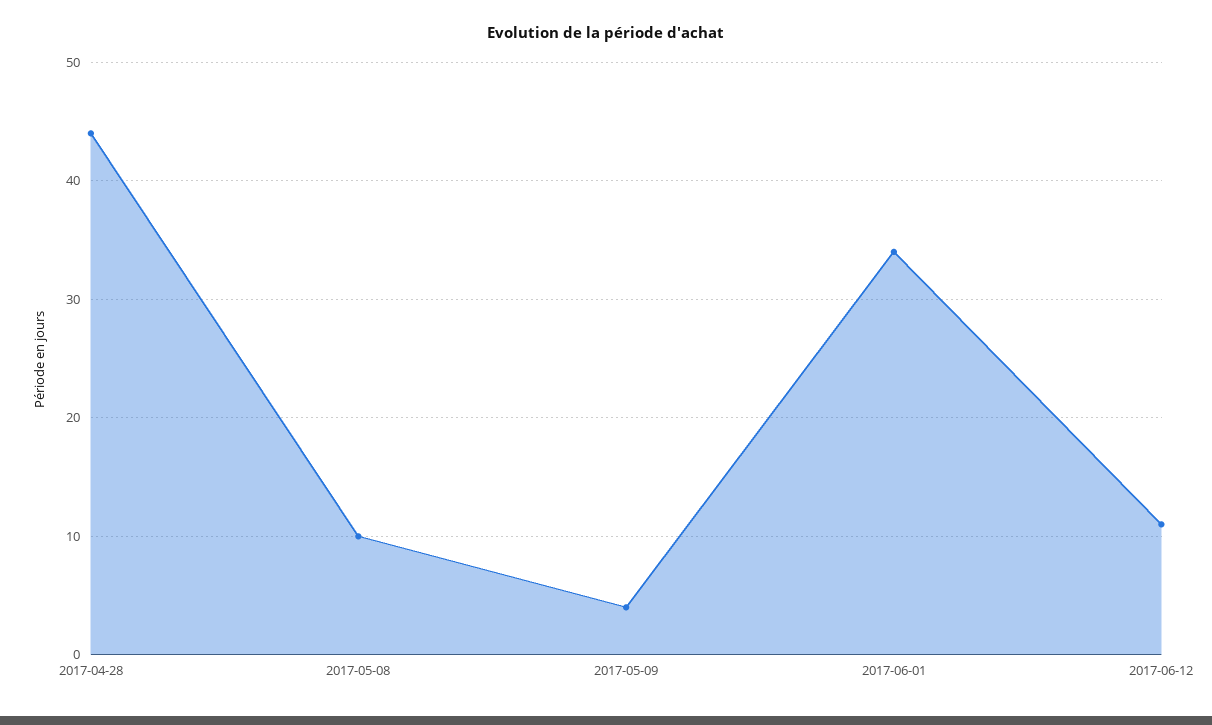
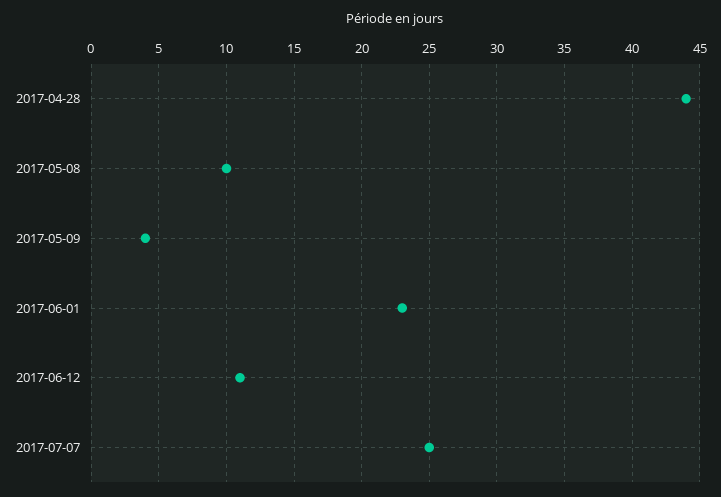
2017-06-01: 34 -> 23
2017-07-07: none -> 25

